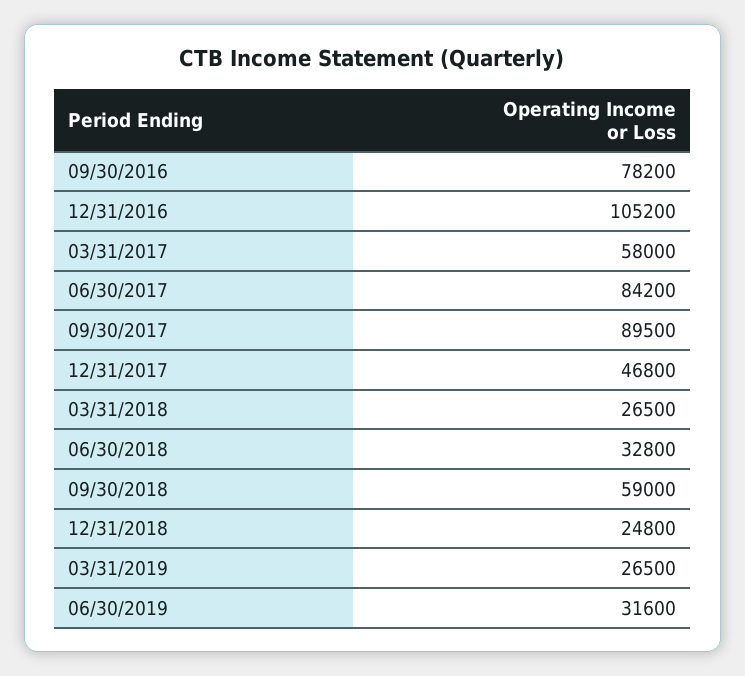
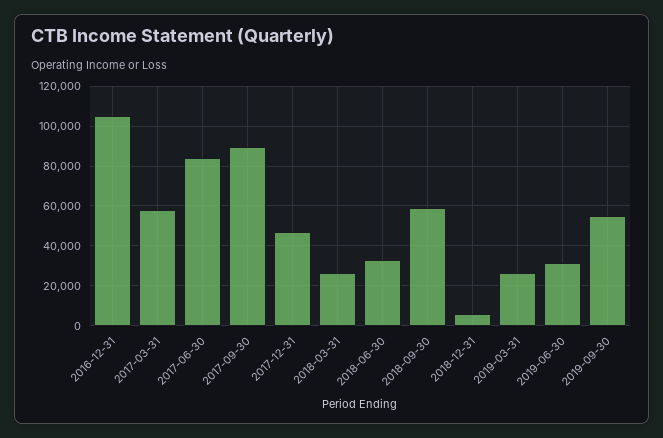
09/30/2016: 78200 -> none
12/31/2018: 24800 -> 5000
2019-09-30: none -> 55000

